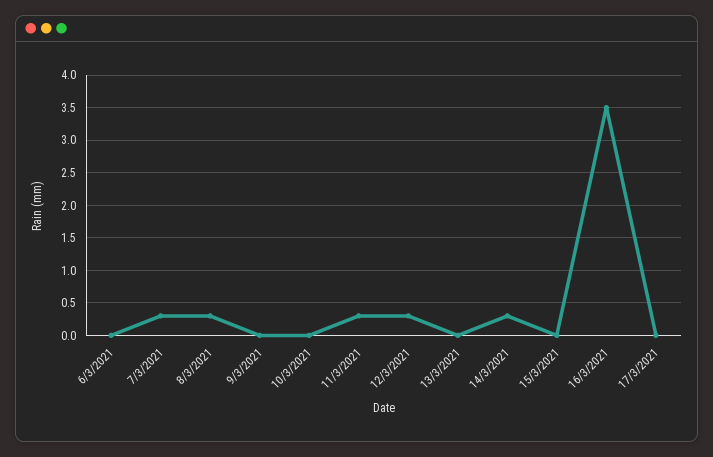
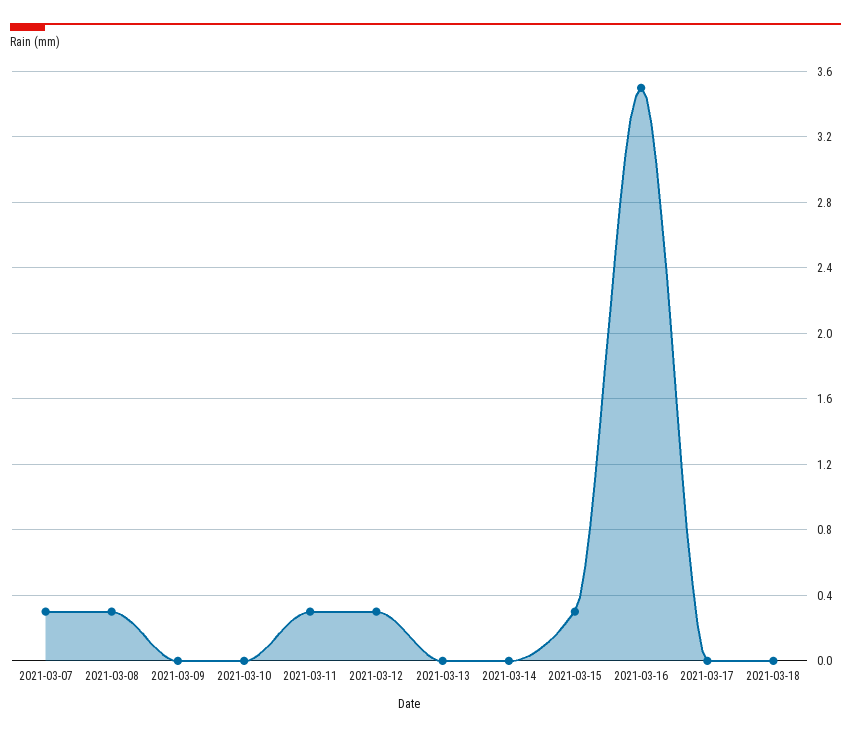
6/3/2021: 0 -> none
14/3/2021: 0.3 -> 0
15/3/2021: 0 -> 0.3
2021-03-18: none -> 0

